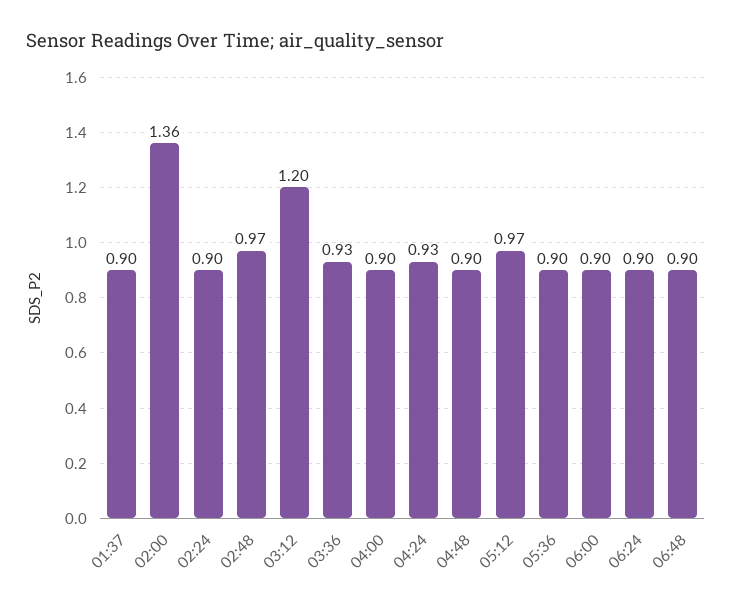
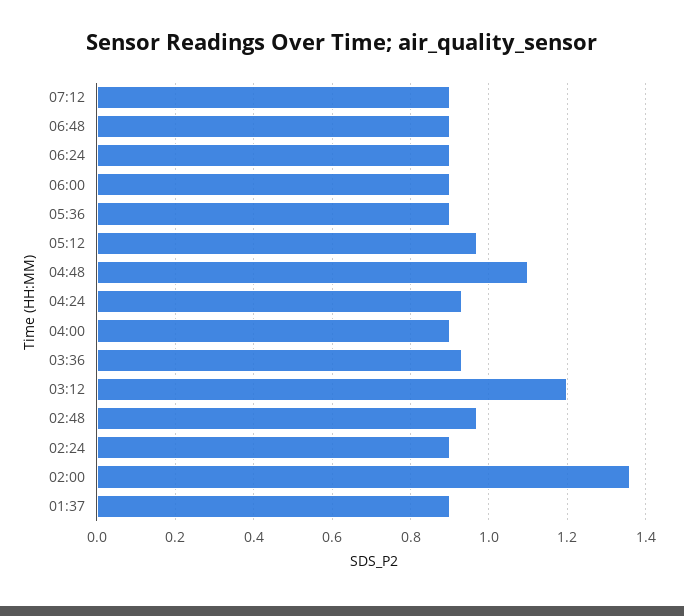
04:48: 0.9 -> 1.1
07:12: none -> 0.9

